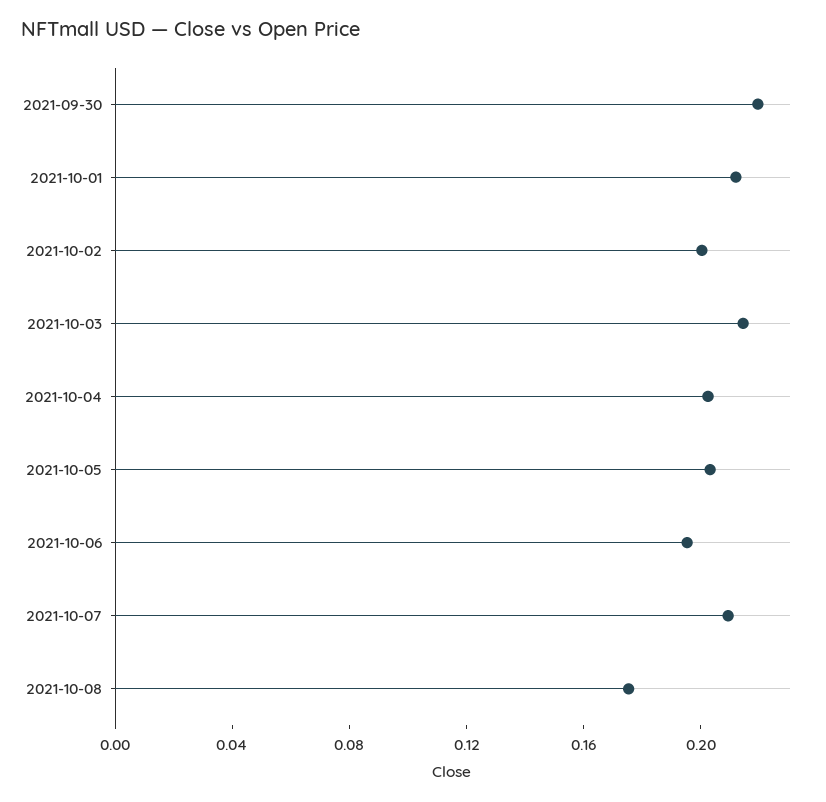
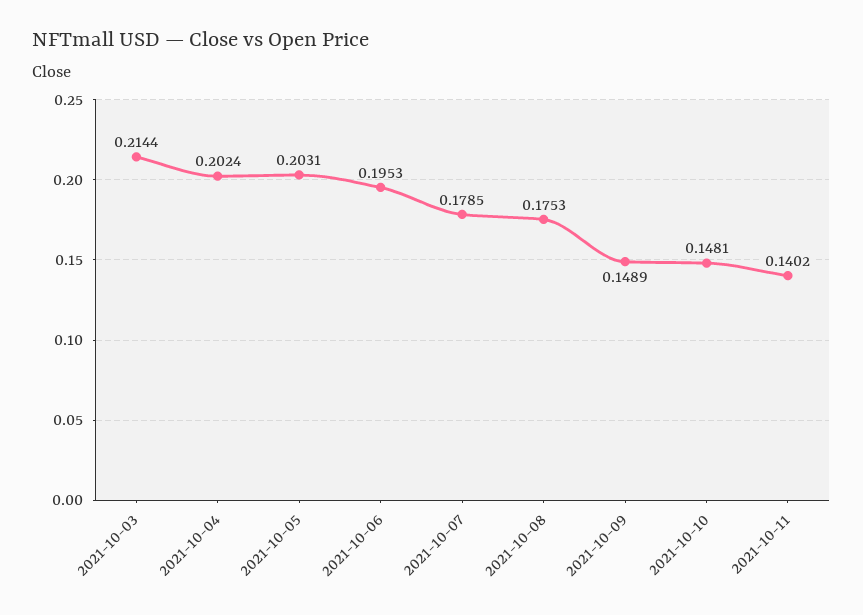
2021-09-30: 0.22 -> none
2021-10-01: 0.21 -> none
2021-10-02: 0.2 -> none
2021-10-07: 0.21 -> 0.1785
2021-10-09: none -> 0.1489
2021-10-10: none -> 0.1481
2021-10-11: none -> 0.1402

